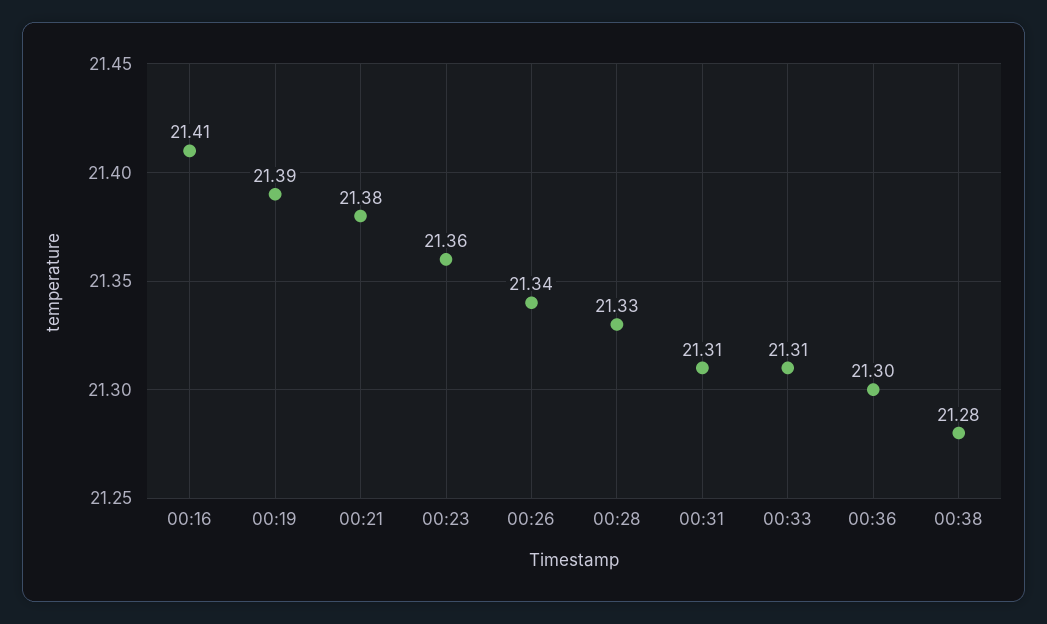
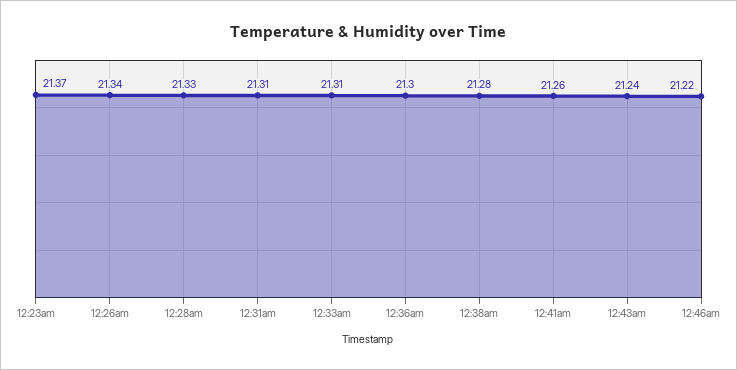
00:16: 21.41 -> none
00:19: 21.39 -> none
00:21: 21.38 -> none
00:23: 21.36 -> 21.37
12:41am: none -> 21.26
12:43am: none -> 21.24
12:46am: none -> 21.22

